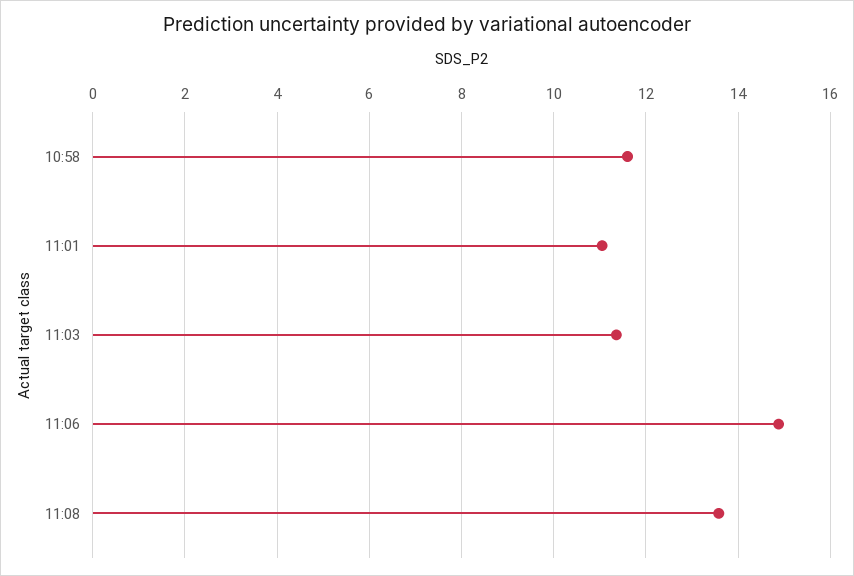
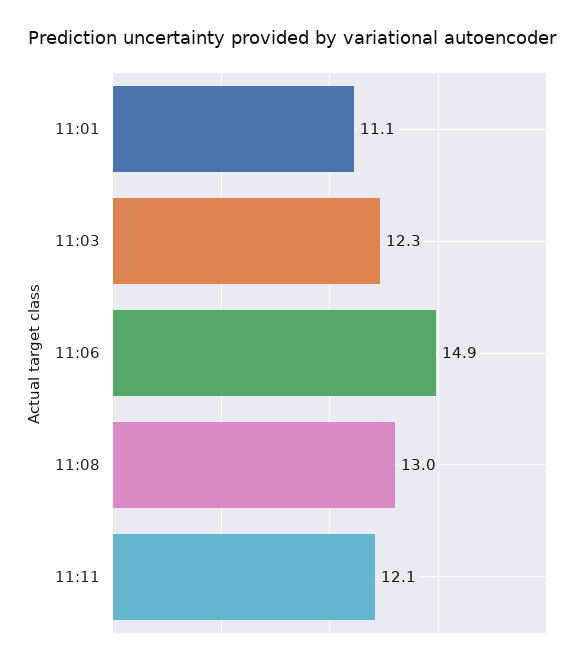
10:58: 11.6 -> none
11:03: 11.4 -> 12.3
11:08: 13.6 -> 13
11:11: none -> 12.1

